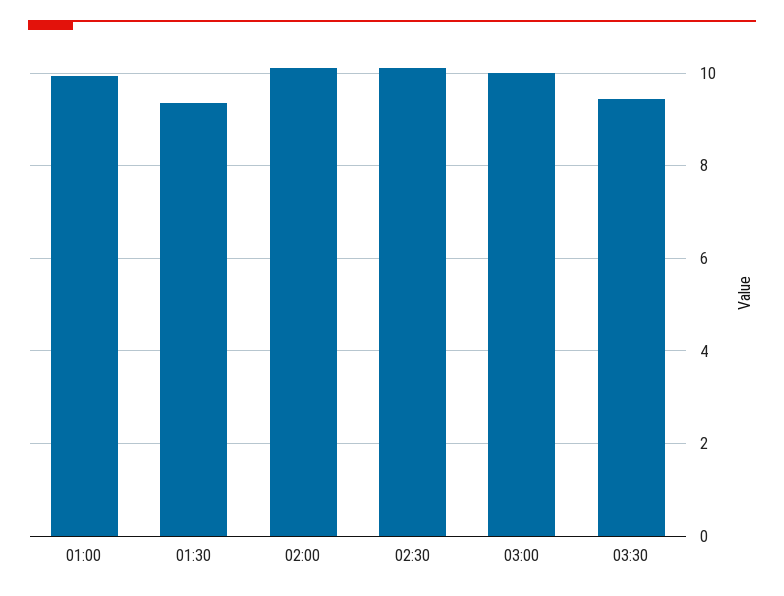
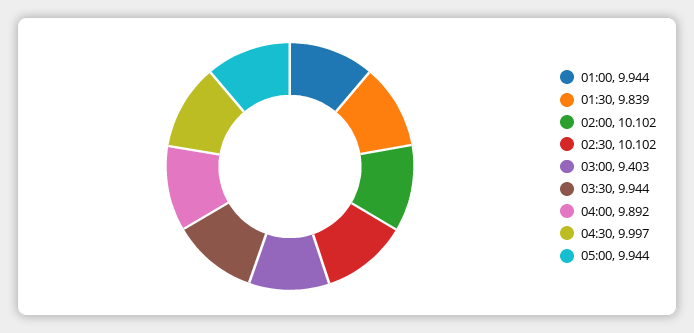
01:30: 9.4 -> 9.839
03:00: 10 -> 9.403
03:30: 9.4 -> 9.944
04:00: none -> 9.892
04:30: none -> 9.997
05:00: none -> 9.944

